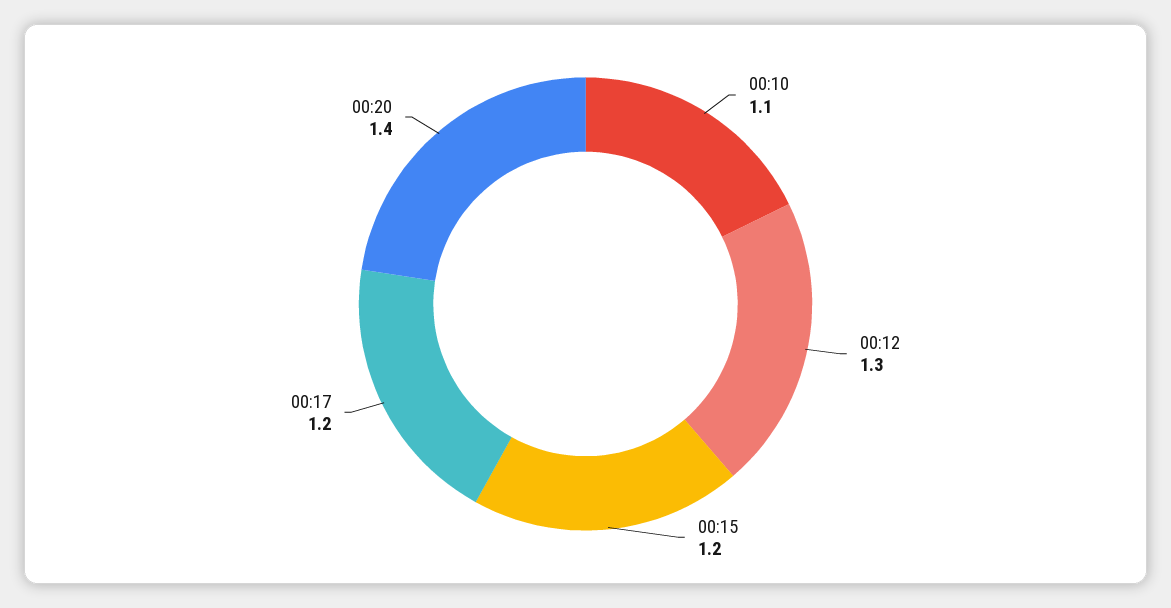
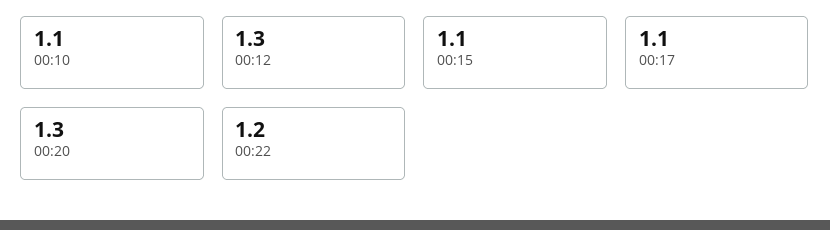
00:15: 1.2 -> 1.1
00:17: 1.2 -> 1.1
00:20: 1.4 -> 1.3
00:22: none -> 1.2

